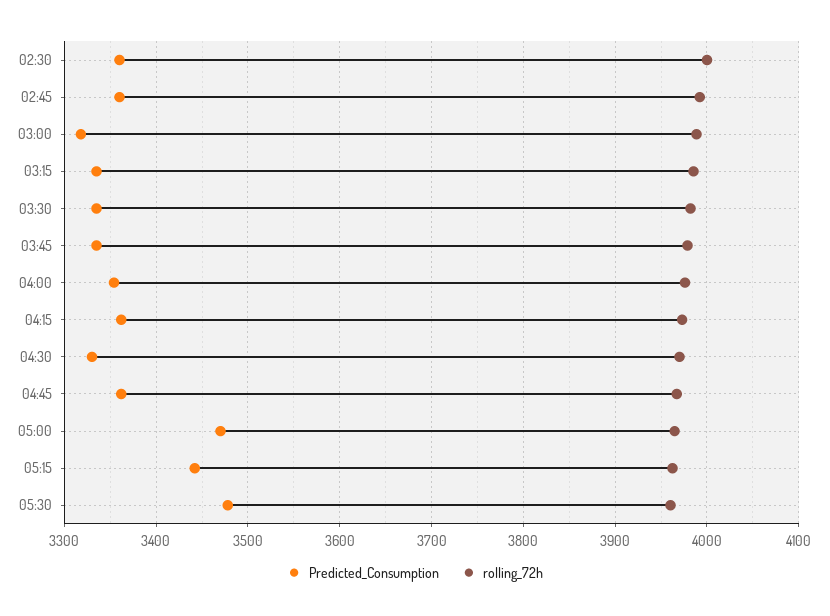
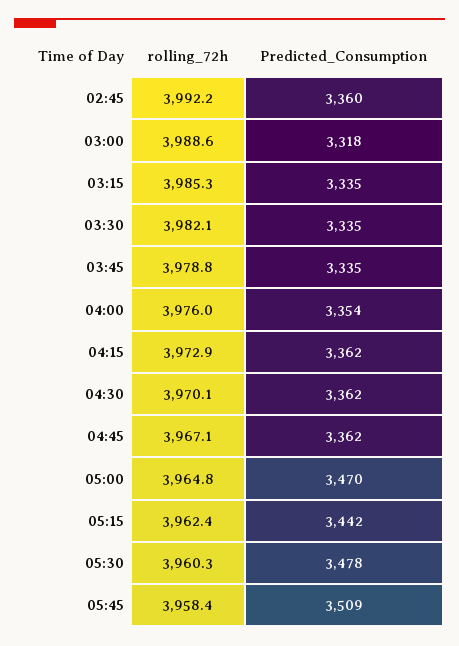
Predicted_Consumption, 02:30: 3360 -> none
rolling_72h, 02:30: 4000 -> none
Predicted_Consumption, 04:30: 3330 -> 3362
rolling_72h, 05:45: none -> 3958.4
Predicted_Consumption, 05:45: none -> 3509

